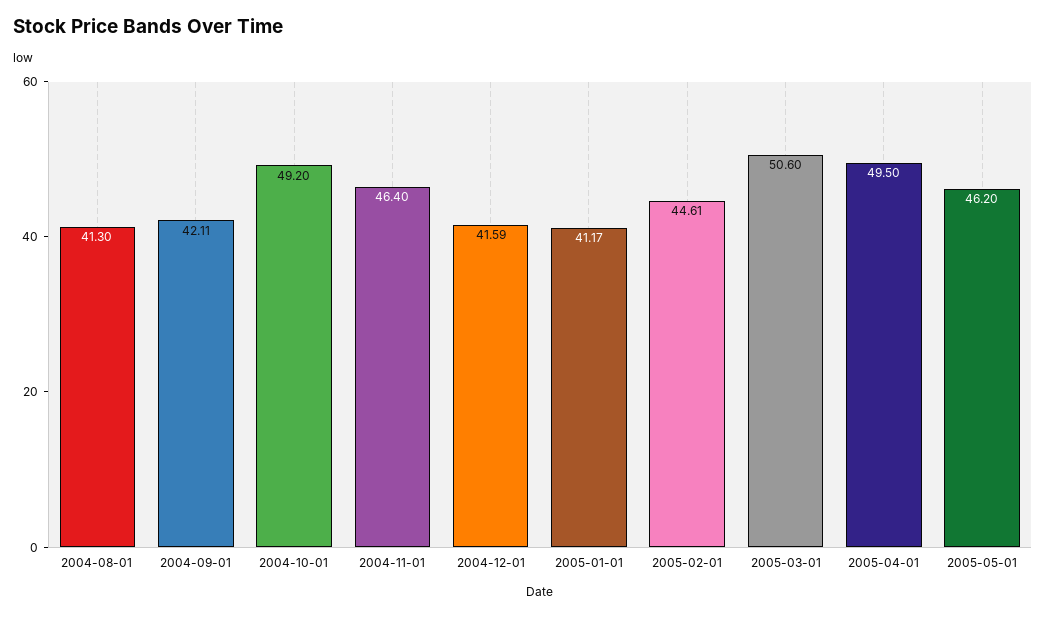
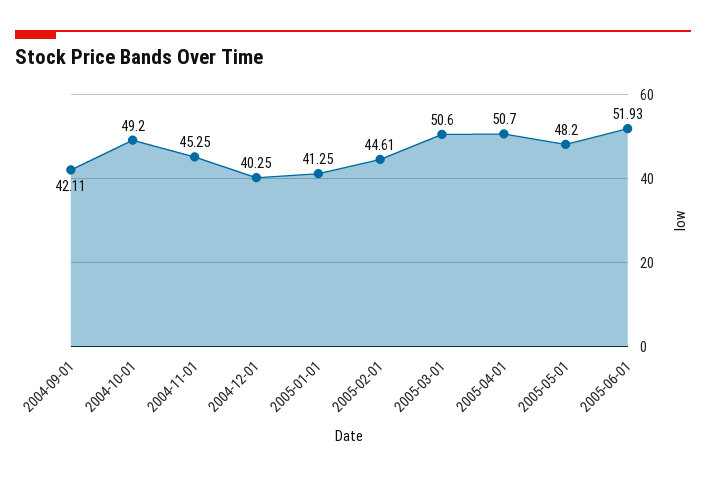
2004-08-01: 41.3 -> none
2004-11-01: 46.4 -> 45.25
2004-12-01: 41.59 -> 40.25
2005-01-01: 41.17 -> 41.25
2005-04-01: 49.5 -> 50.7
2005-05-01: 46.2 -> 48.2
2005-06-01: none -> 51.93

